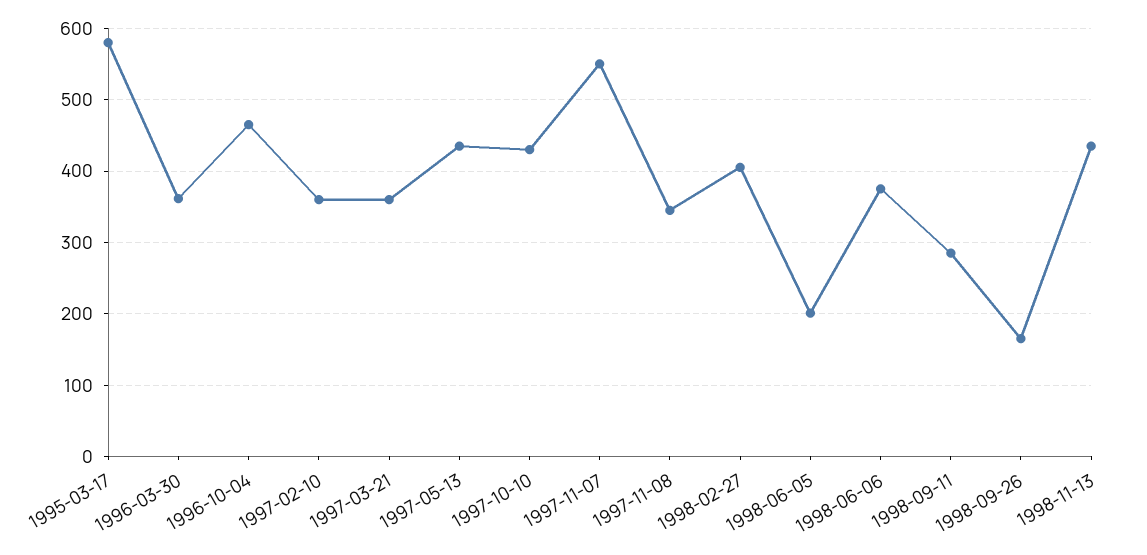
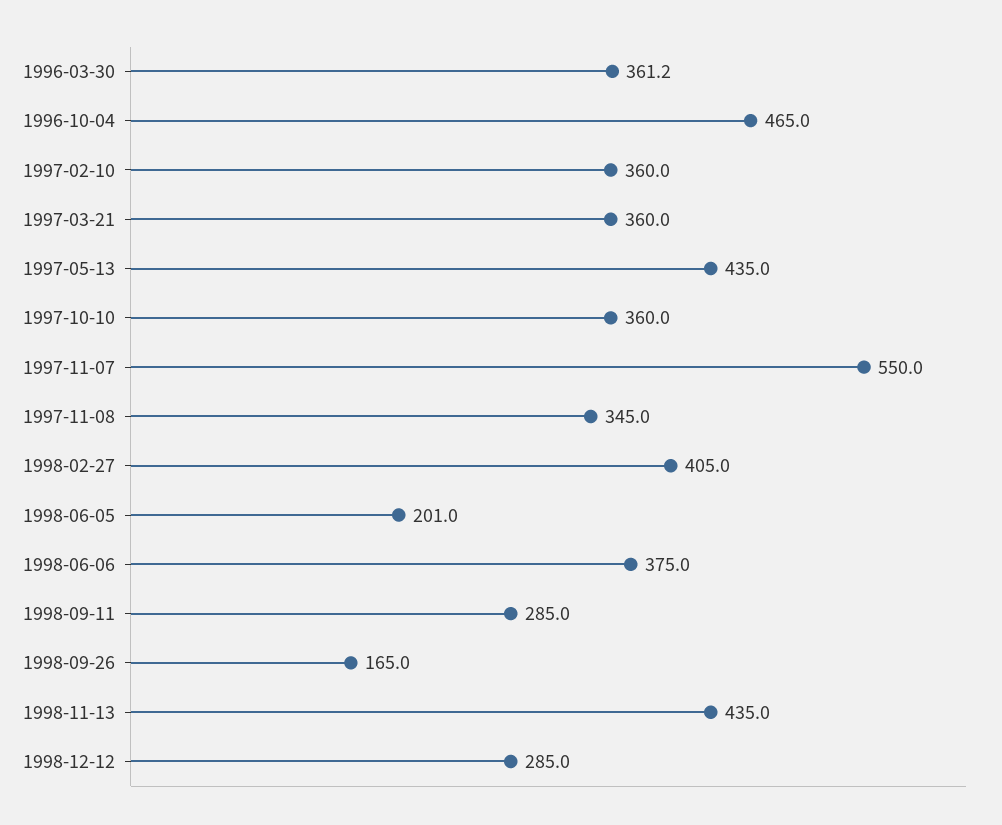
1995-03-17: 580 -> none
1997-10-10: 430 -> 360
1998-12-12: none -> 285

